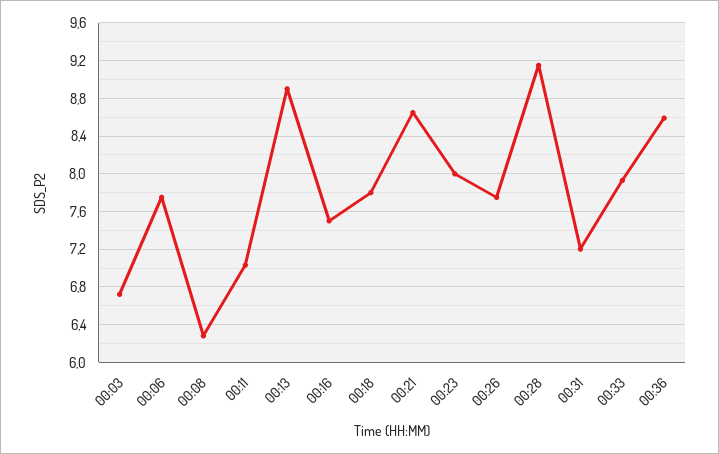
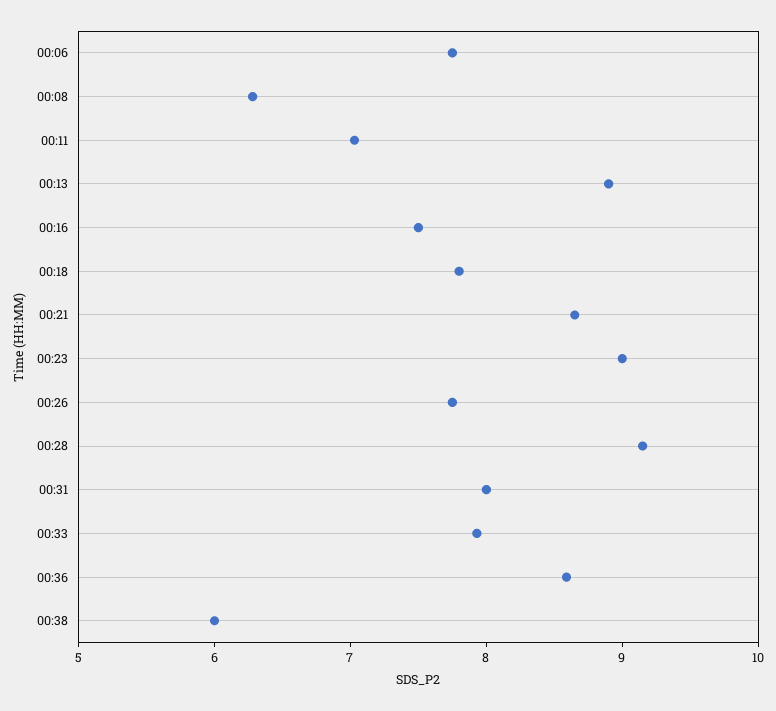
00:03: 6.7 -> none
00:23: 8 -> 9
00:31: 7.2 -> 8
00:38: none -> 6

